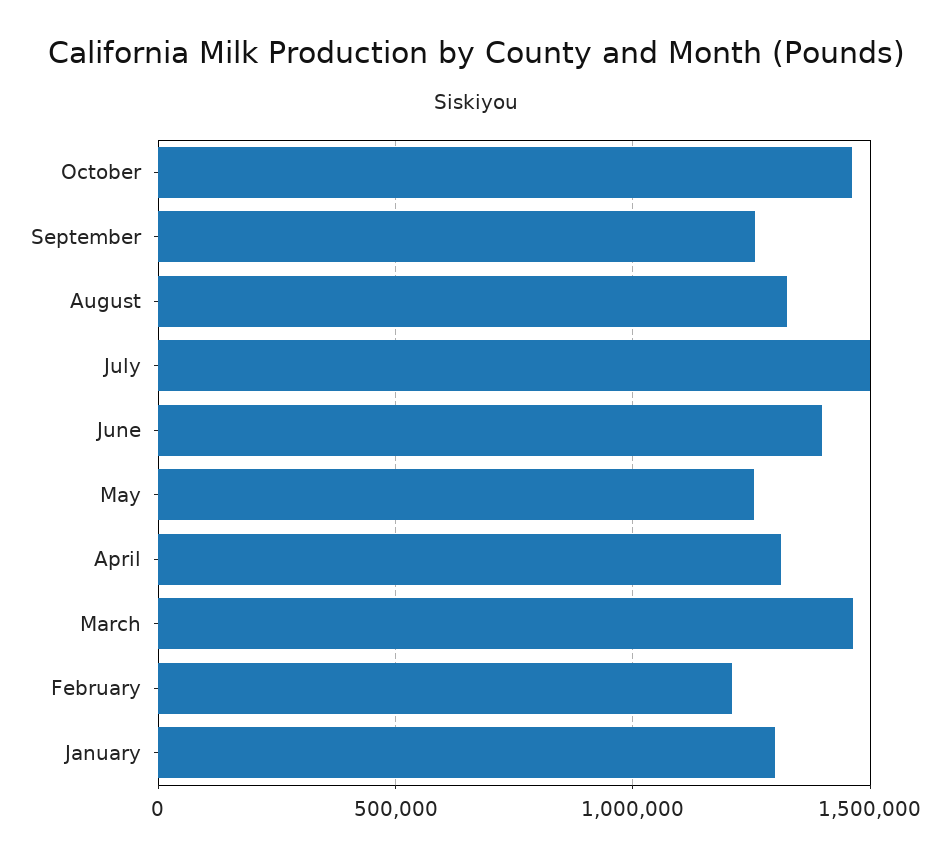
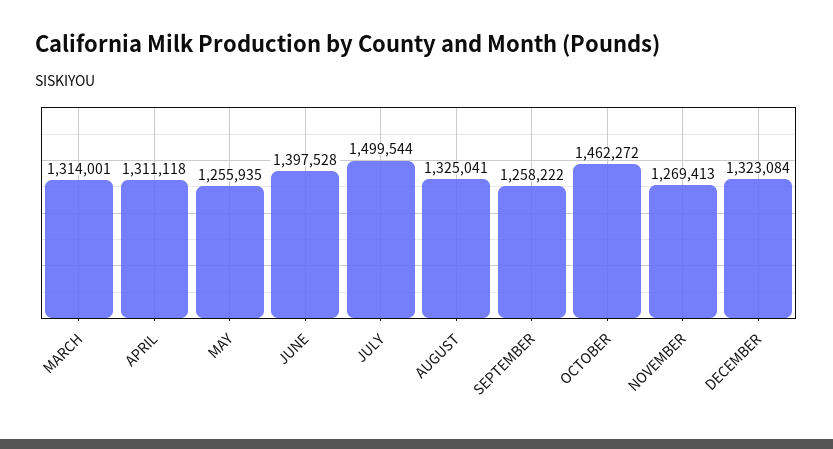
March: 1450000 -> 1314001
February: 1200000 -> none
January: 1300000 -> none
NOVEMBER: none -> 1269413
DECEMBER: none -> 1323084

